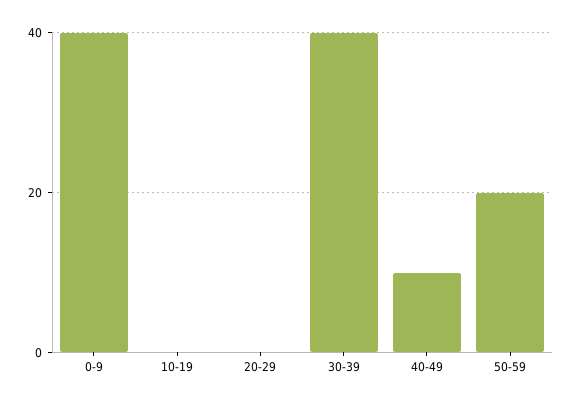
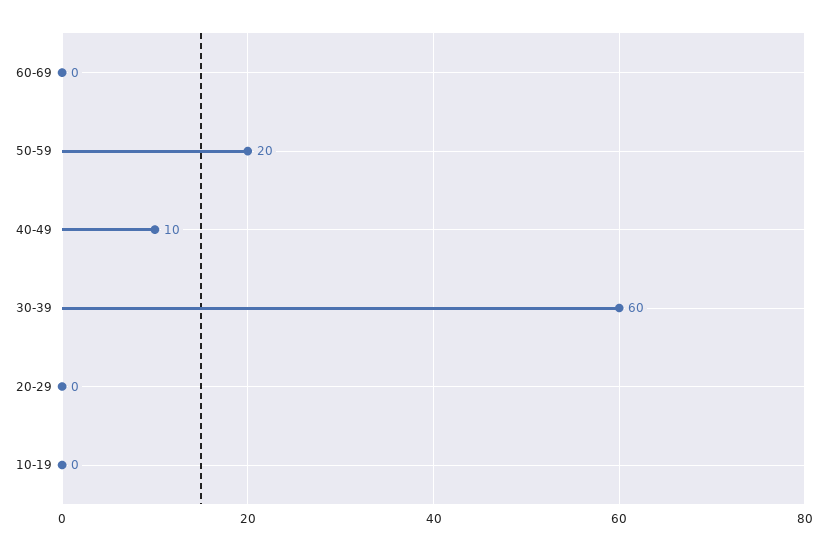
0-9: 40 -> none
30-39: 40 -> 60
60-69: none -> 0

